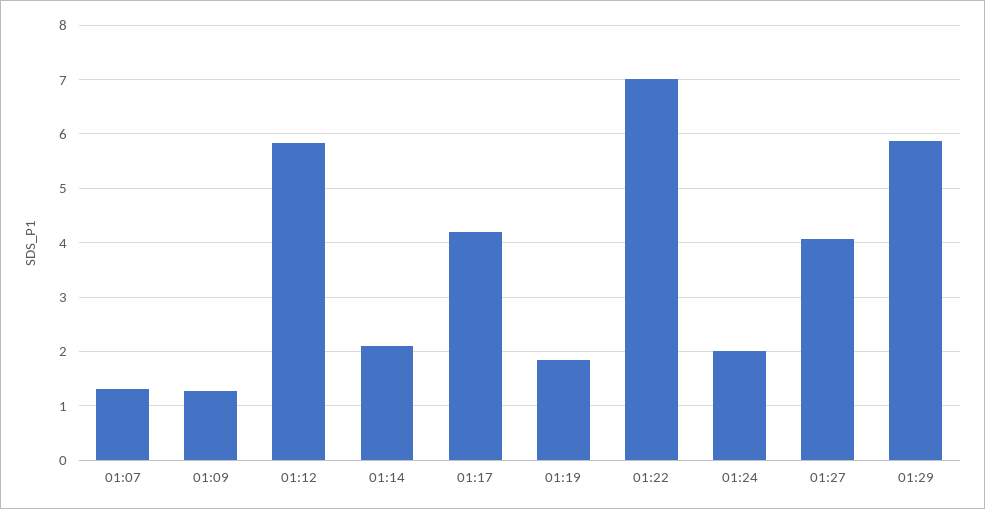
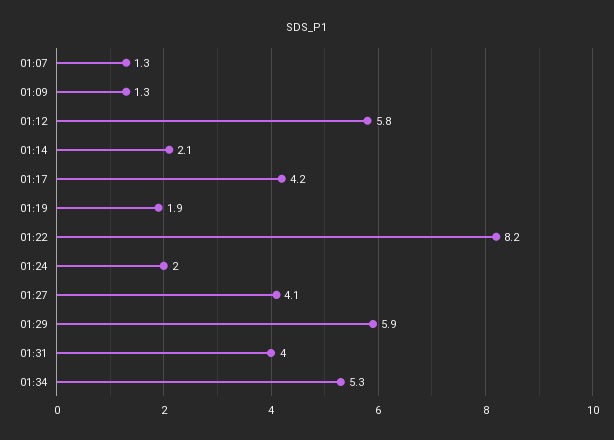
01:22: 7 -> 8.2
01:31: none -> 4
01:34: none -> 5.3

